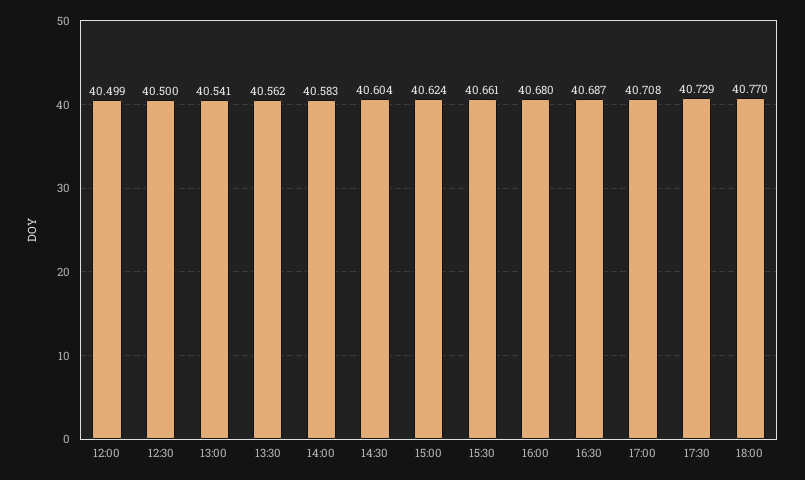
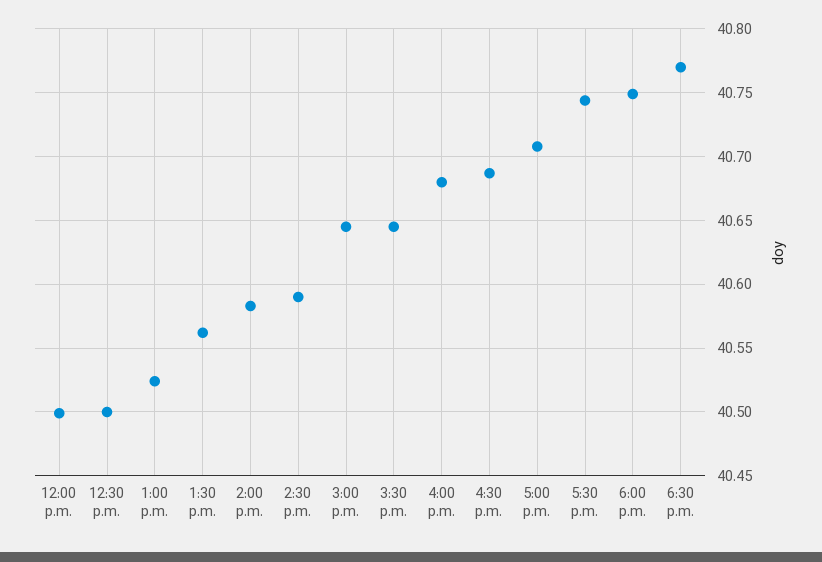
13:00: 40.541 -> 40.525
14:30: 40.604 -> 40.59
15:00: 40.624 -> 40.645
15:30: 40.661 -> 40.645
17:30: 40.729 -> 40.745
18:00: 40.77 -> 40.75
6:30 p.m.: none -> 40.77

